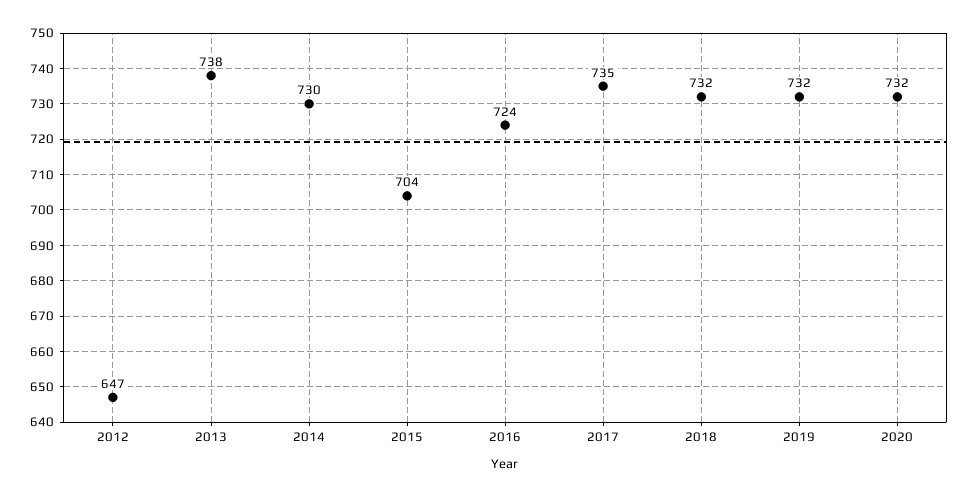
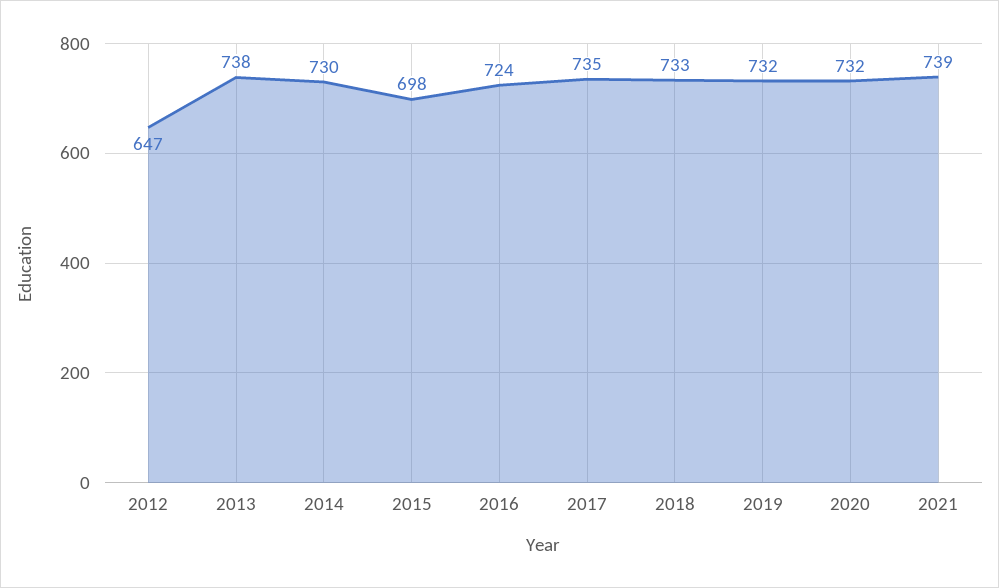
2015: 704 -> 698
2018: 732 -> 733
2021: none -> 739

